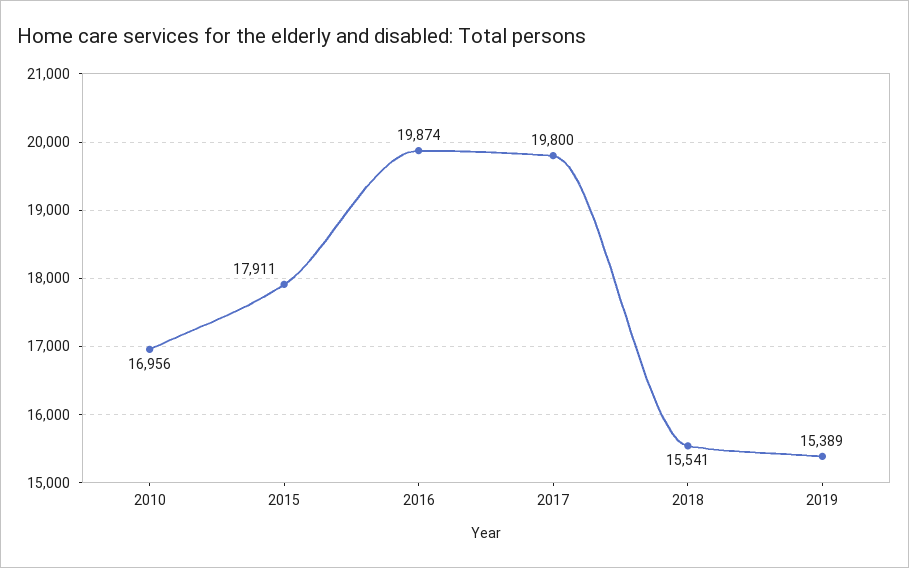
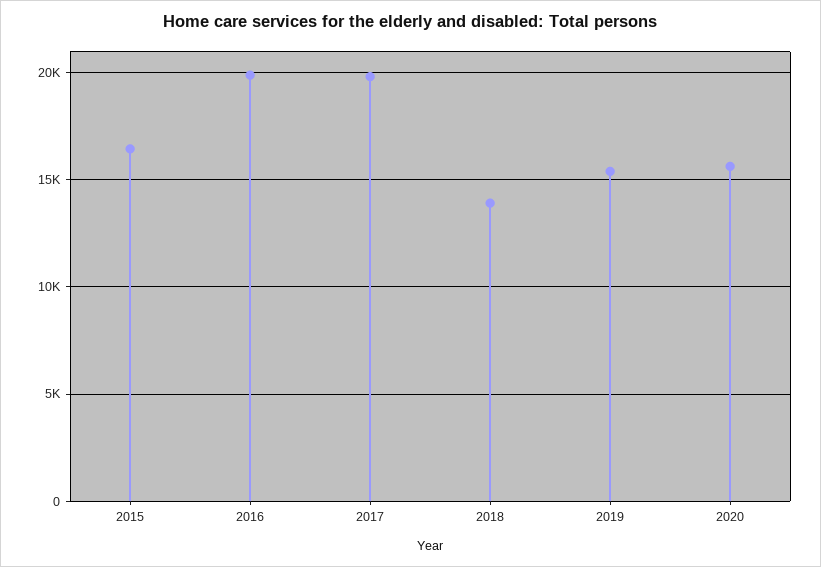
2010: 16956 -> none
2015: 17911 -> 16500
2018: 15541 -> 14000
2020: none -> 15500

